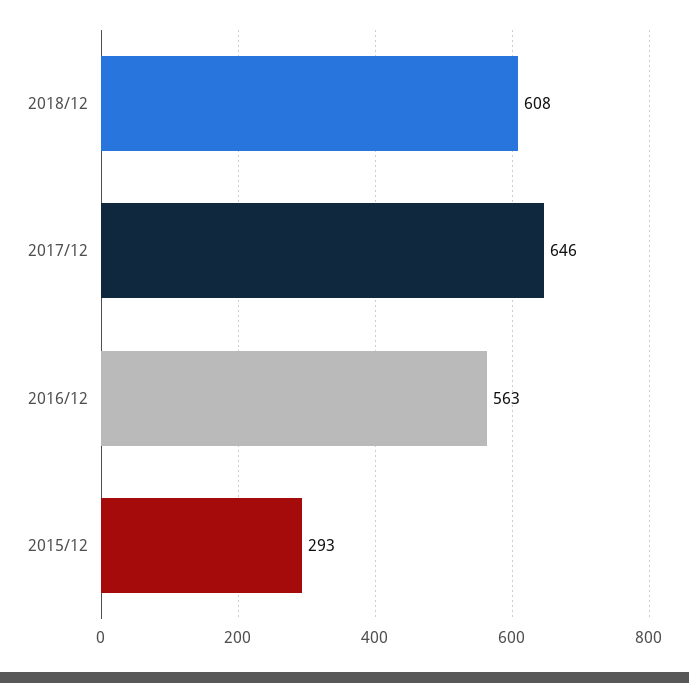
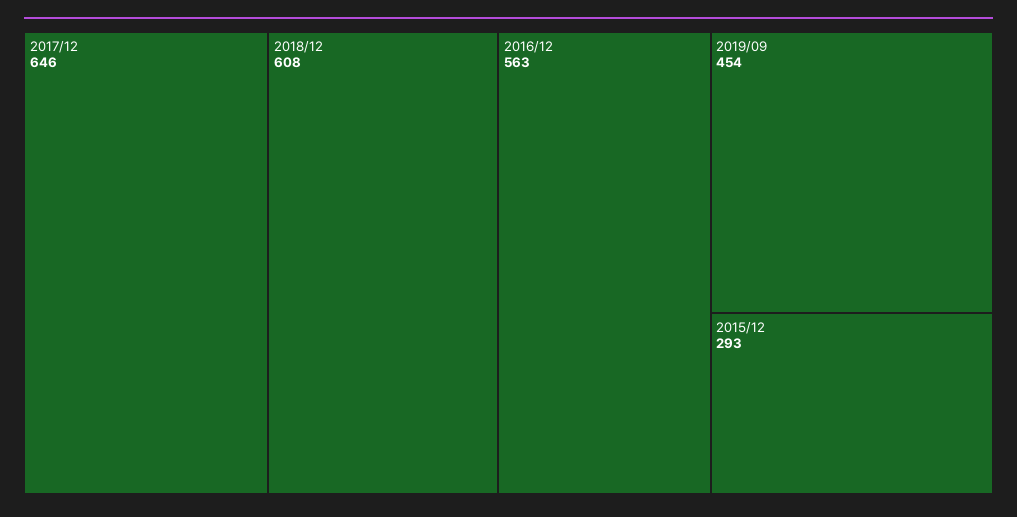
2019/09: none -> 454

